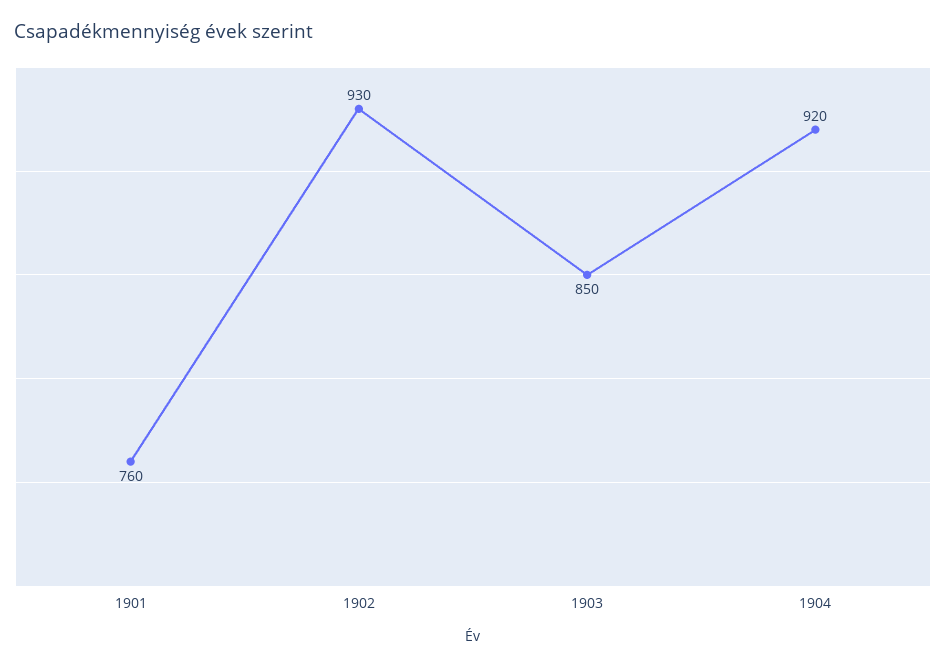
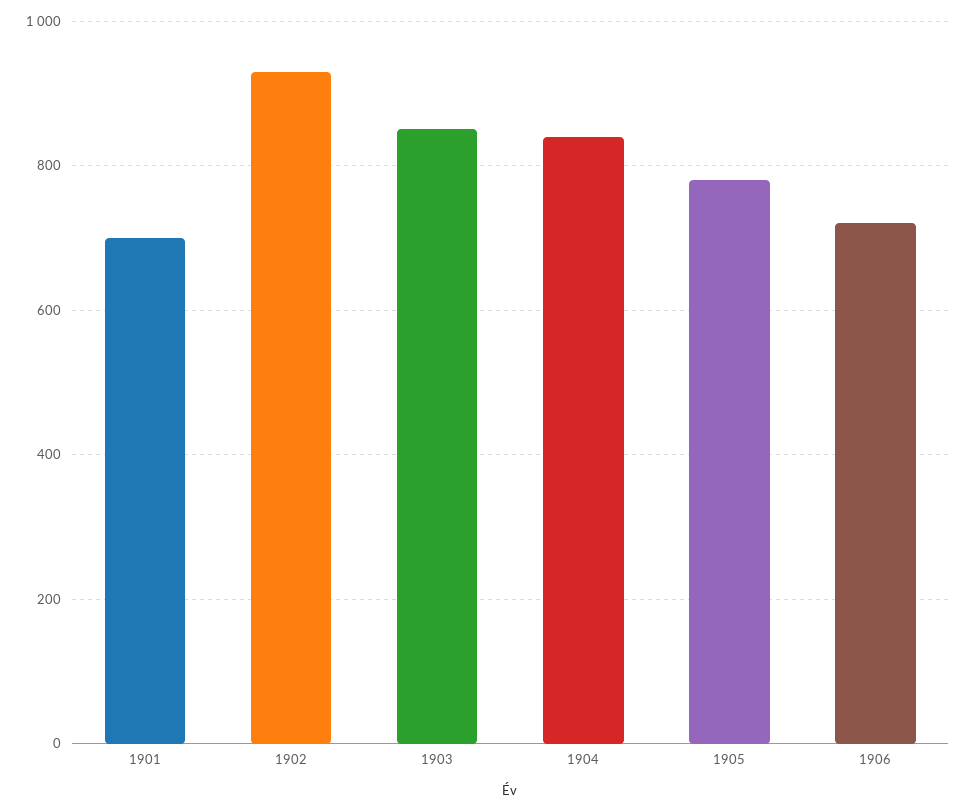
1901: 760 -> 700
1904: 920 -> 840
1905: none -> 780
1906: none -> 720

